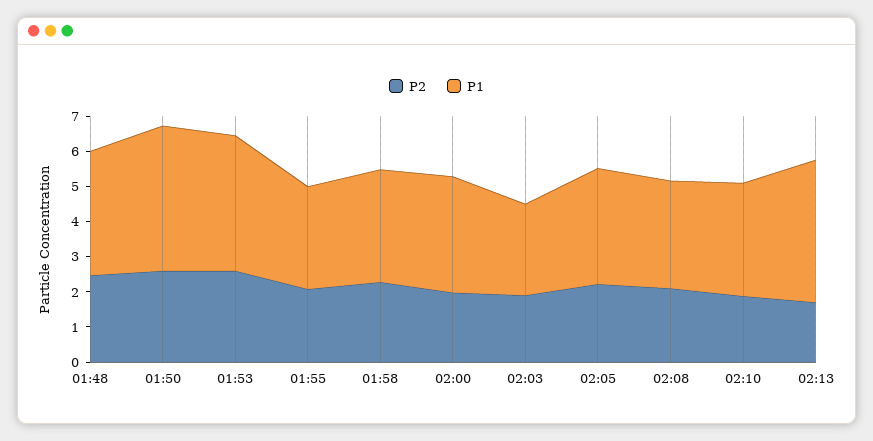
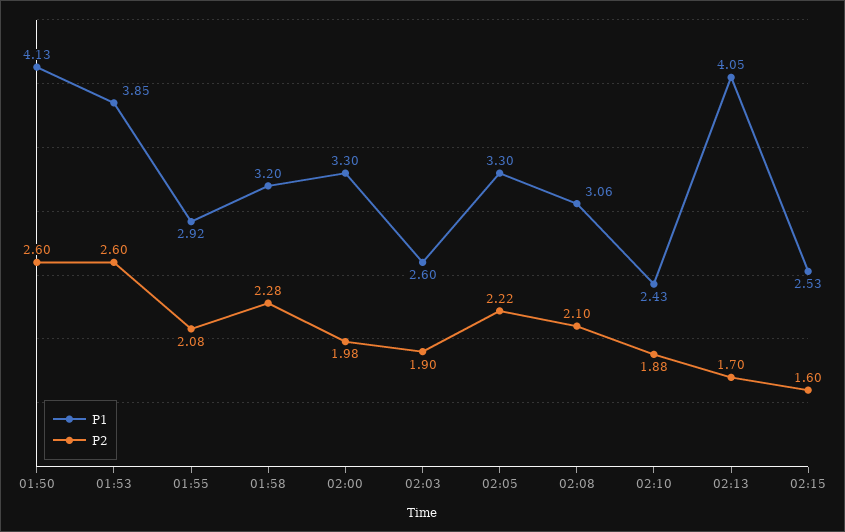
P2, 01:48: 2.5 -> none
P1, 01:48: 3.5 -> none
P1, 02:10: 3.25 -> 2.43
P1, 02:15: none -> 2.53
P2, 02:15: none -> 1.6

